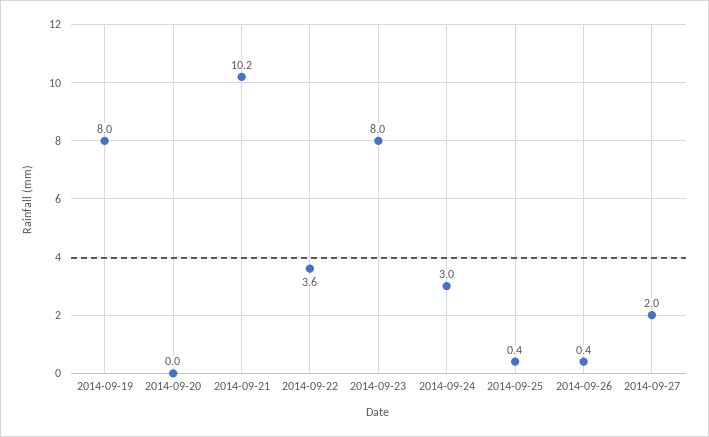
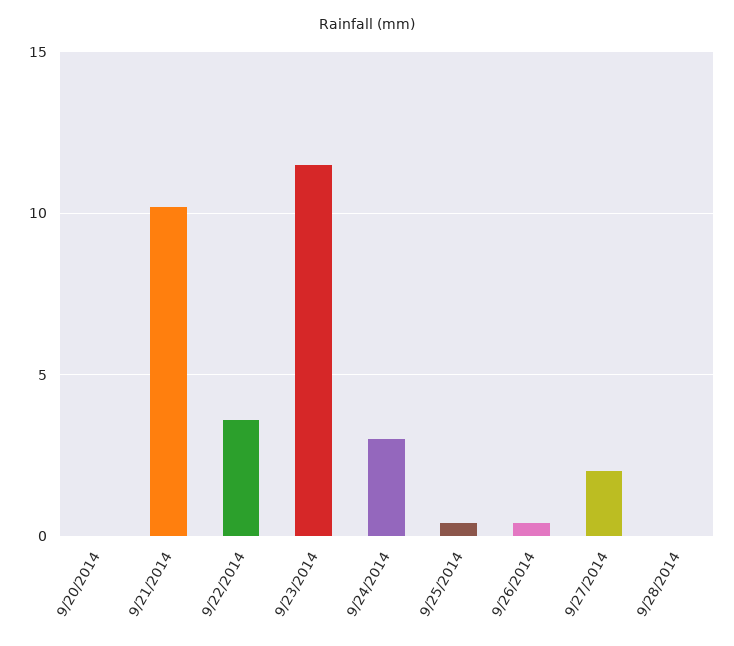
2014-09-19: 8 -> none
2014-09-23: 8 -> 11.5
9/28/2014: none -> 0

